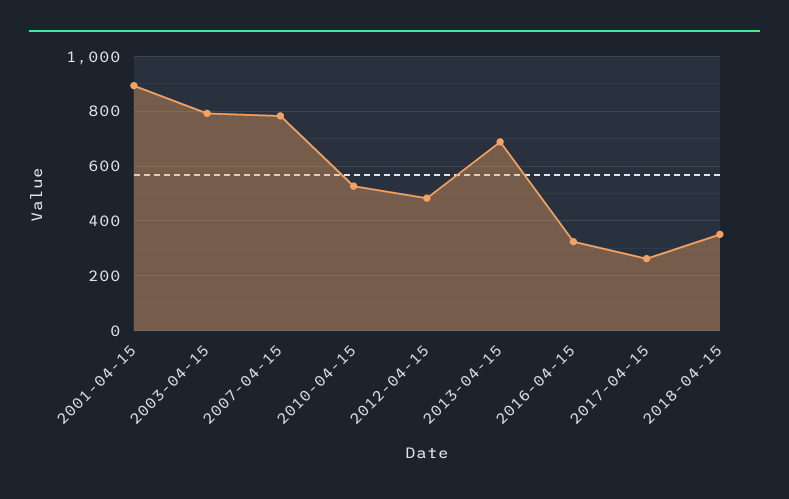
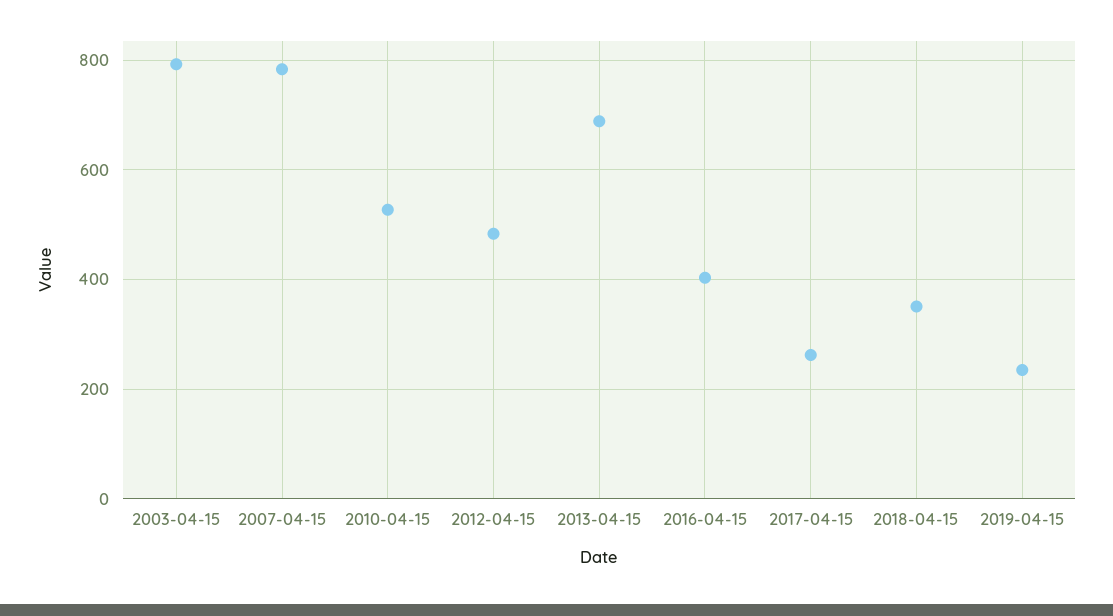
2001-04-15: 900 -> none
2016-04-15: 325 -> 400
2019-04-15: none -> 240

